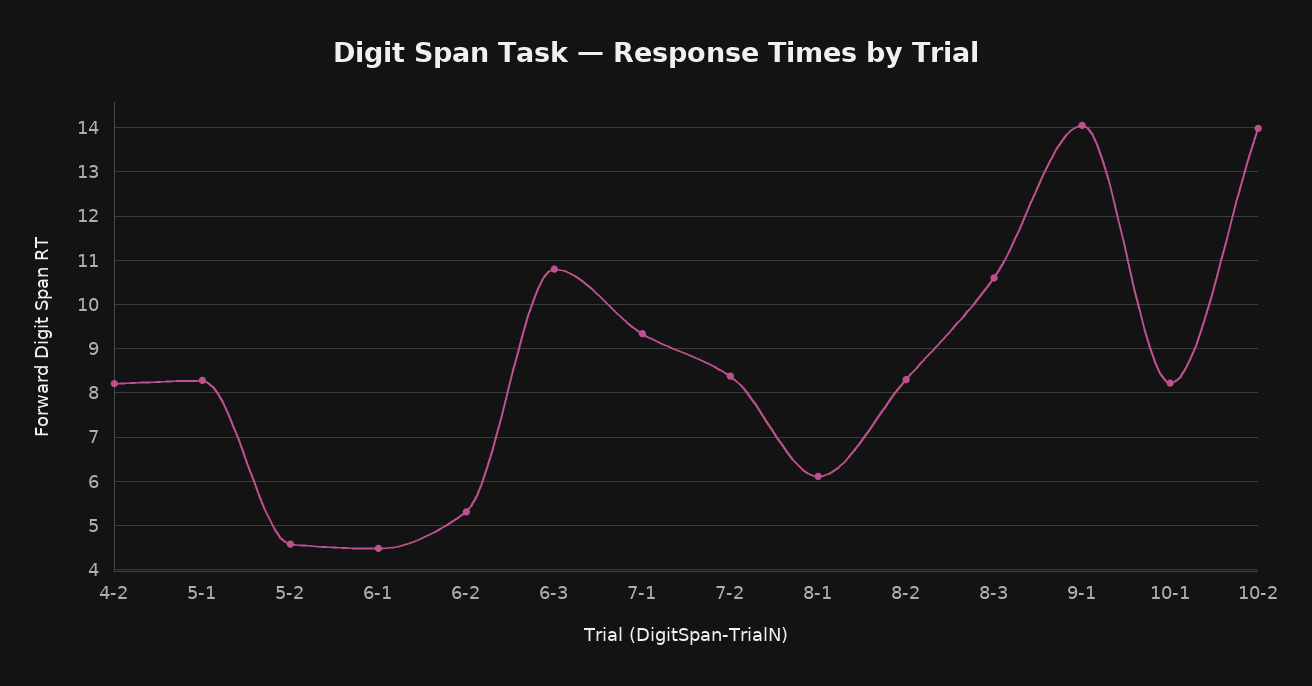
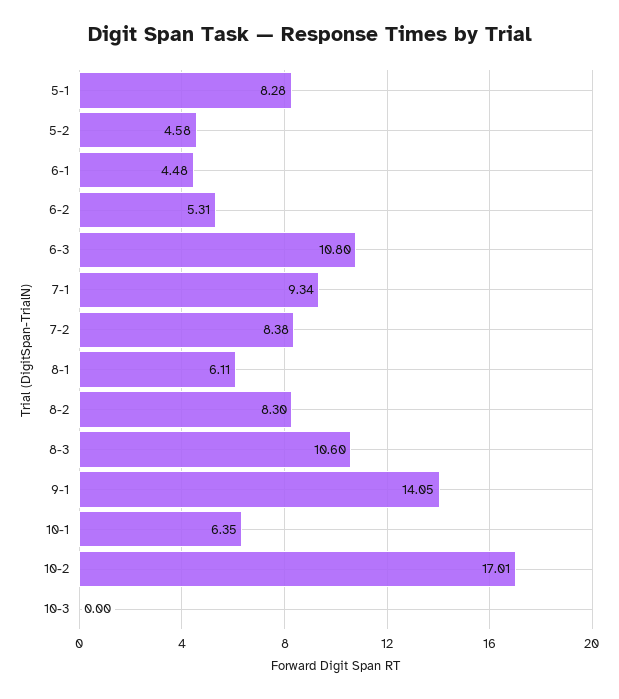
4-2: 8.2 -> none
10-1: 8.2 -> 6.35
10-2: 14 -> 17.01
10-3: none -> 0

